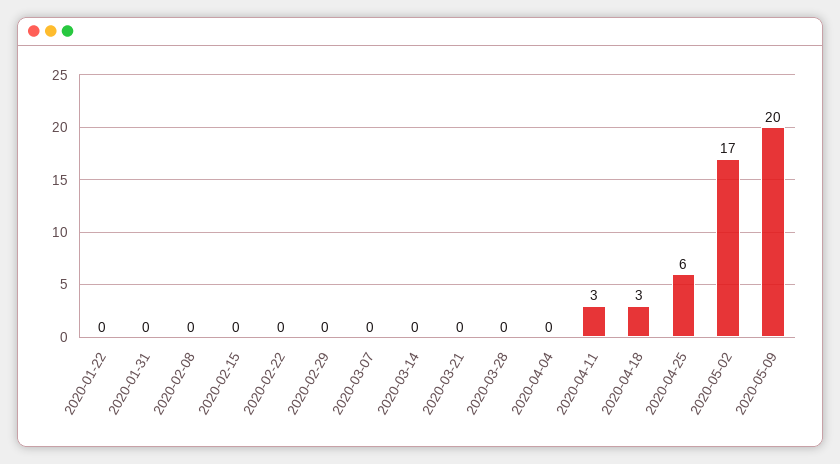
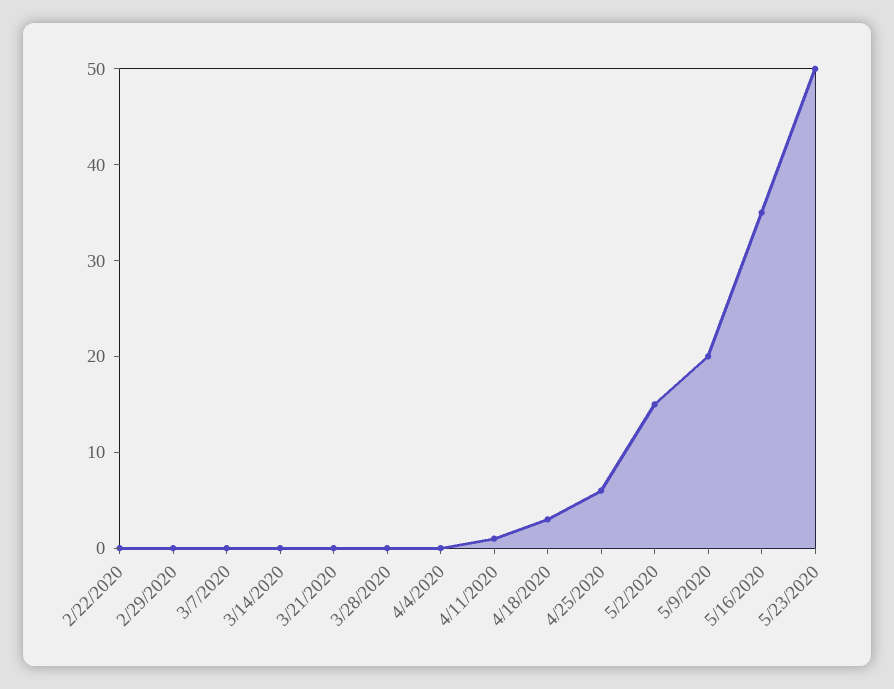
2020-01-22: 0 -> none
2020-01-31: 0 -> none
2020-02-08: 0 -> none
2020-02-15: 0 -> none
2020-04-11: 3 -> 1
2020-05-02: 17 -> 15
5/16/2020: none -> 35
5/23/2020: none -> 50

